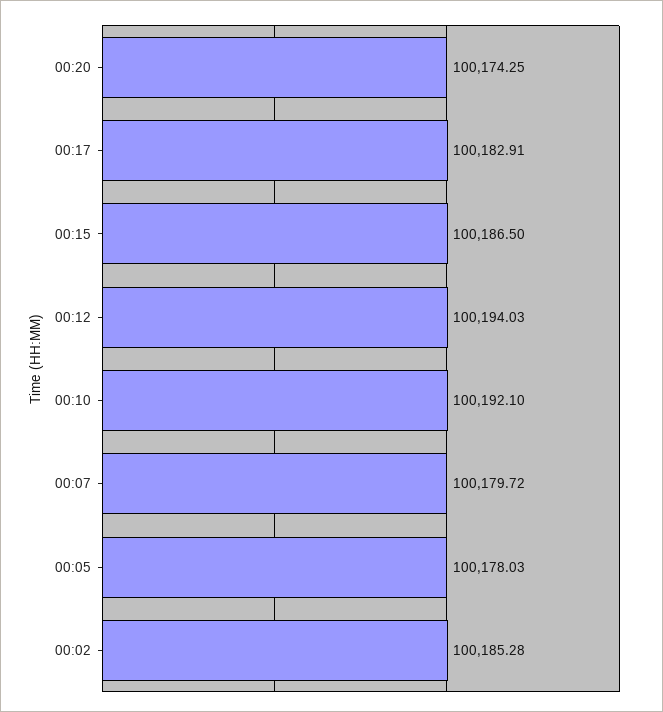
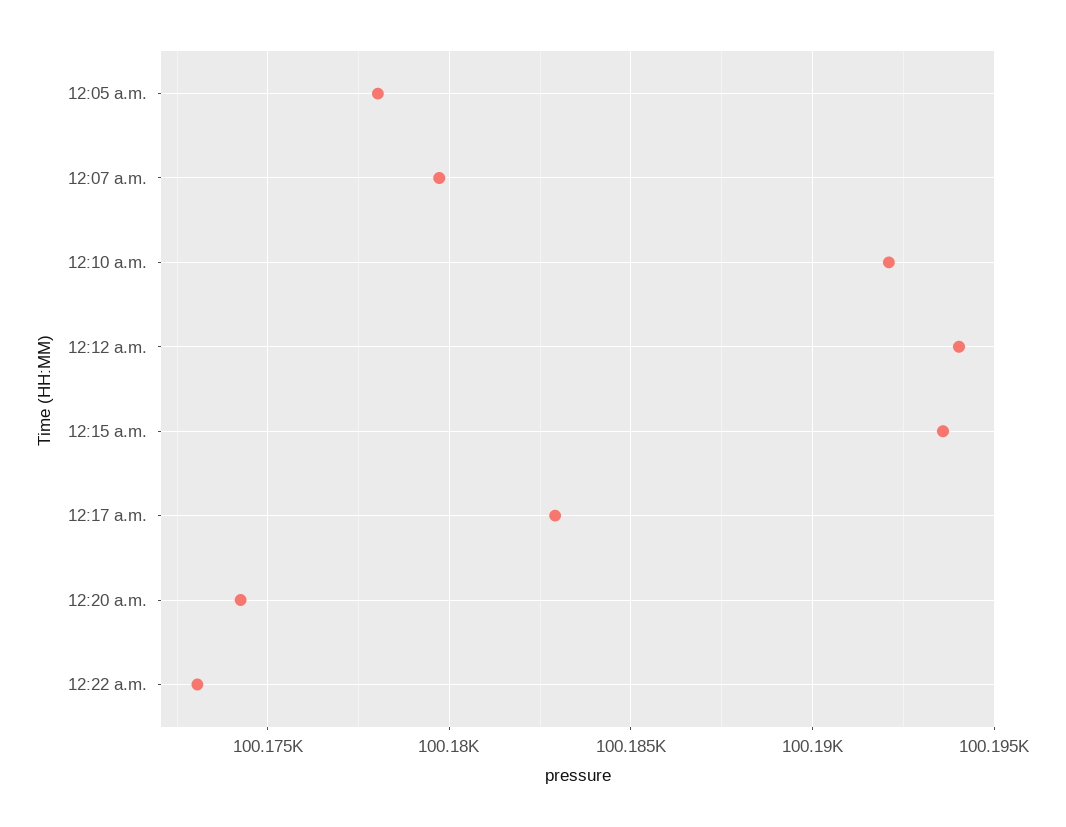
00:15: 100186.5 -> 100193.5
00:02: 100185.28 -> none
12:22 a.m.: none -> 100173

